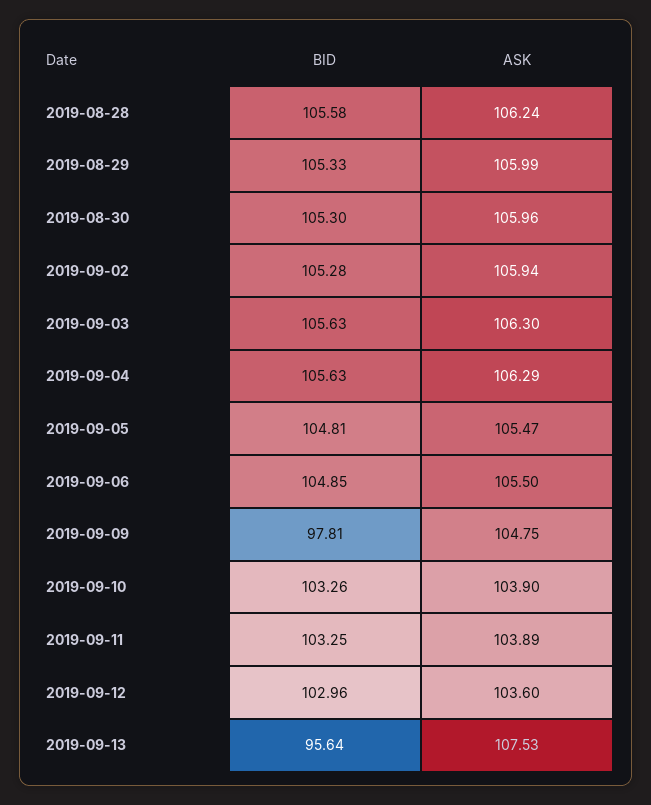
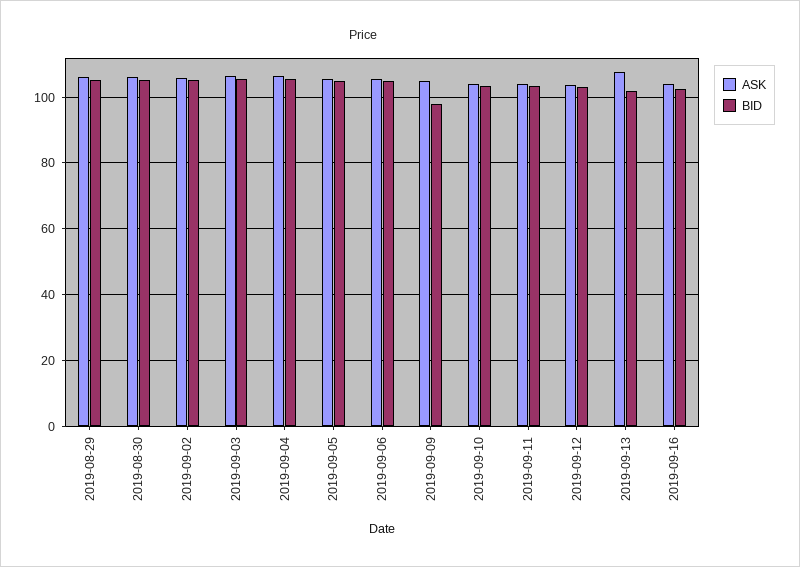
BID, 2019-08-28: 105.58 -> none
ASK, 2019-08-28: 106.24 -> none
BID, 2019-09-13: 95.64 -> 102
ASK, 2019-09-16: none -> 104
BID, 2019-09-16: none -> 102

